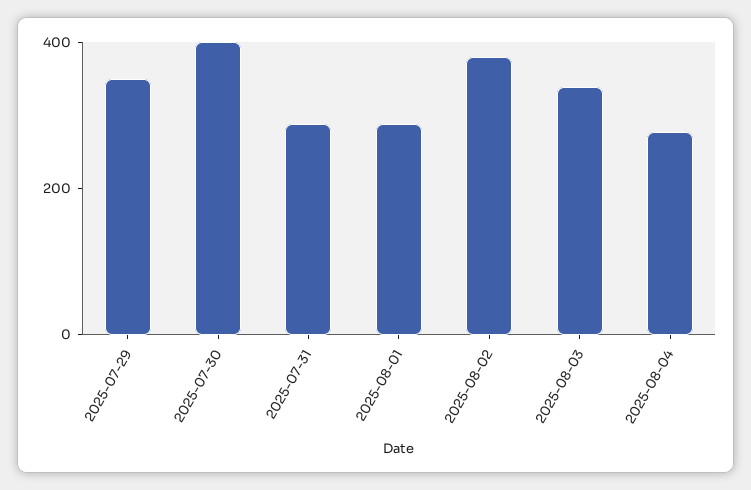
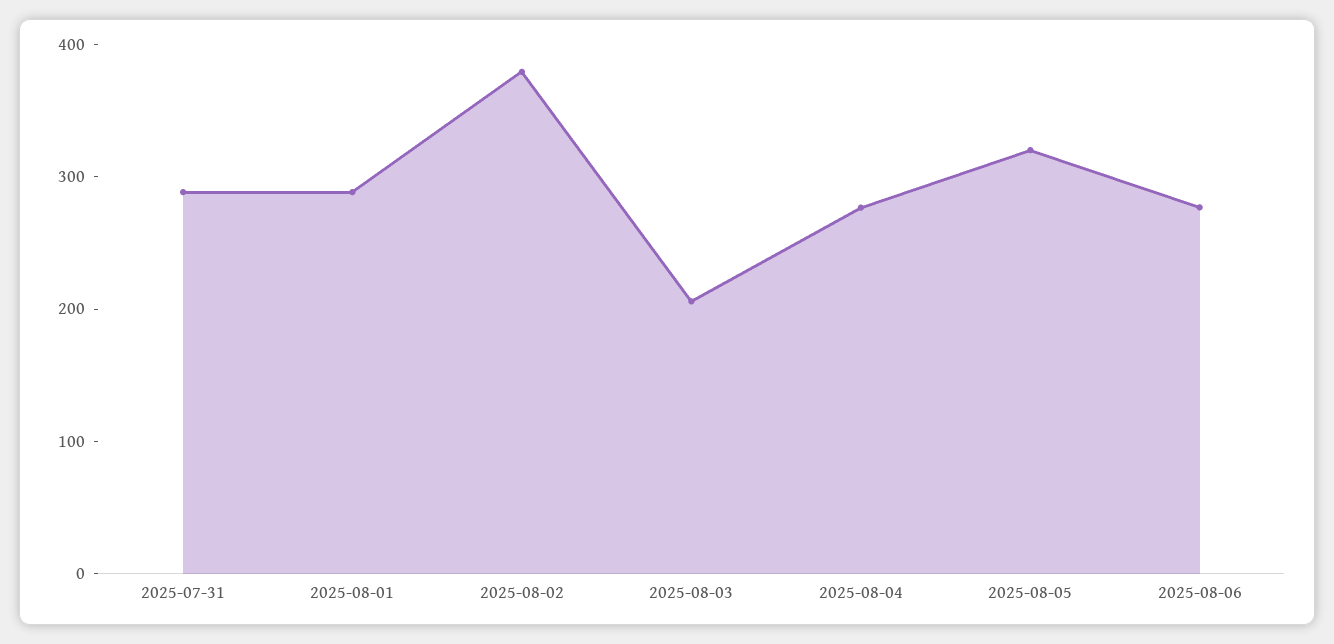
2025-07-29: 350 -> none
2025-07-30: 400 -> none
2025-08-03: 350 -> 200
2025-08-05: none -> 320
2025-08-06: none -> 280

